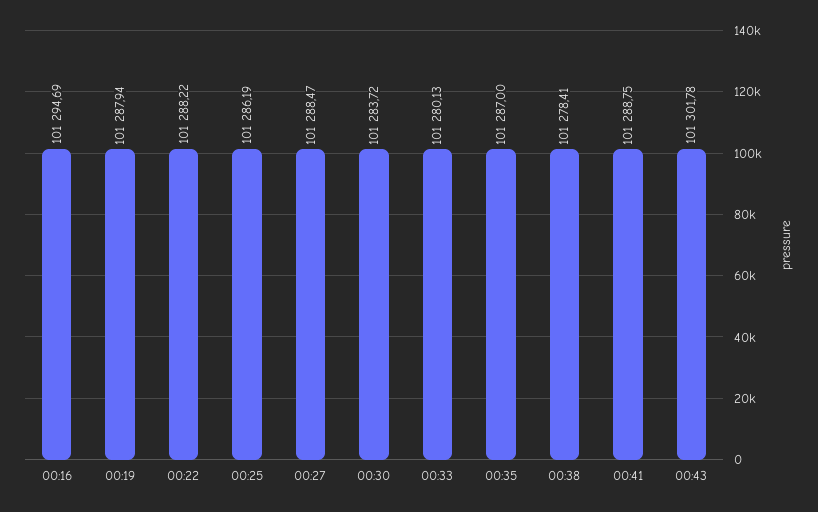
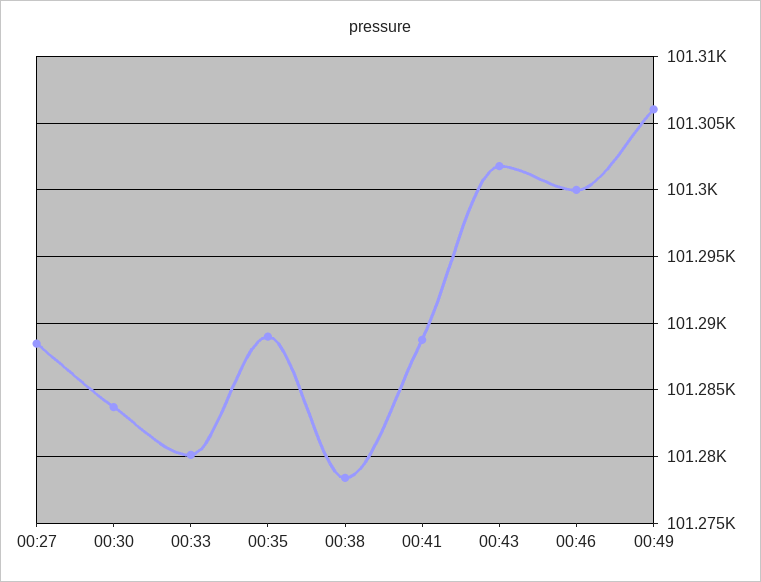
00:16: 101294.69 -> none
00:19: 101287.94 -> none
00:22: 101288.22 -> none
00:25: 101286.19 -> none
00:35: 101287 -> 101289
00:46: none -> 101300
00:49: none -> 101306

